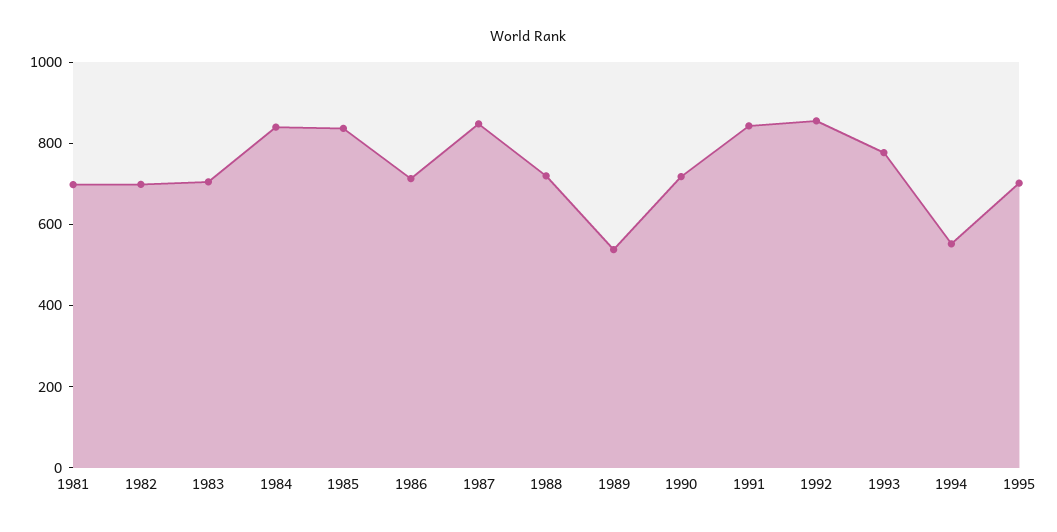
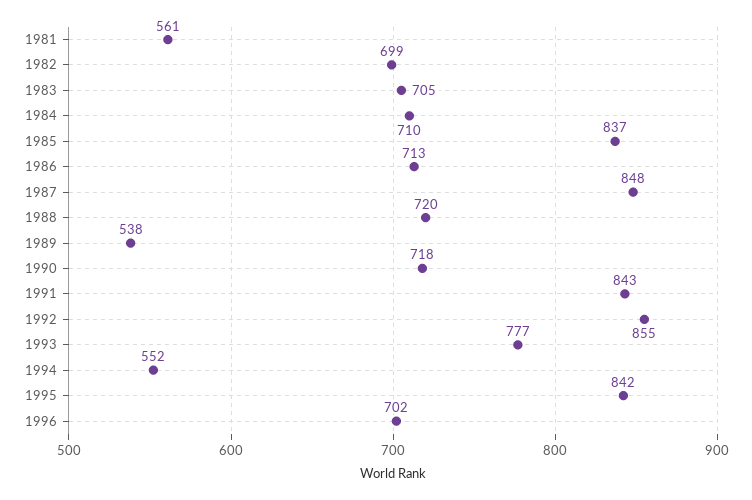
1981: 700 -> 561
1984: 850 -> 710
1995: 700 -> 842
1996: none -> 702

